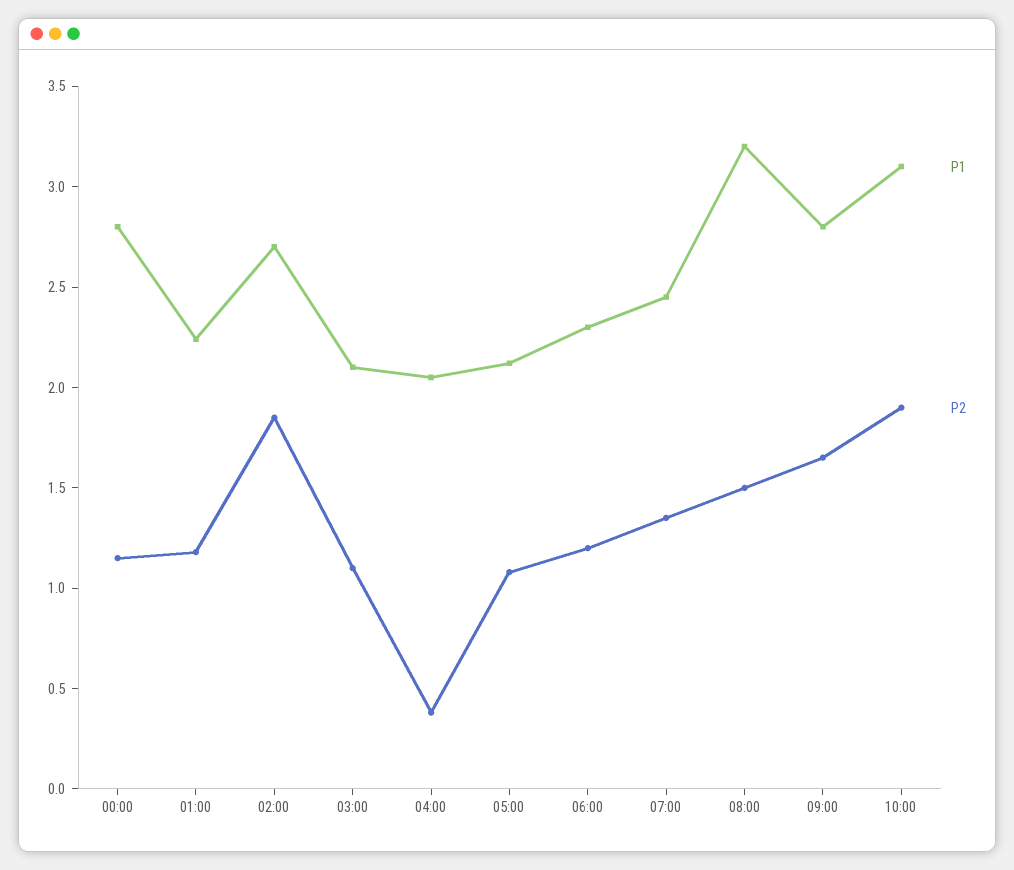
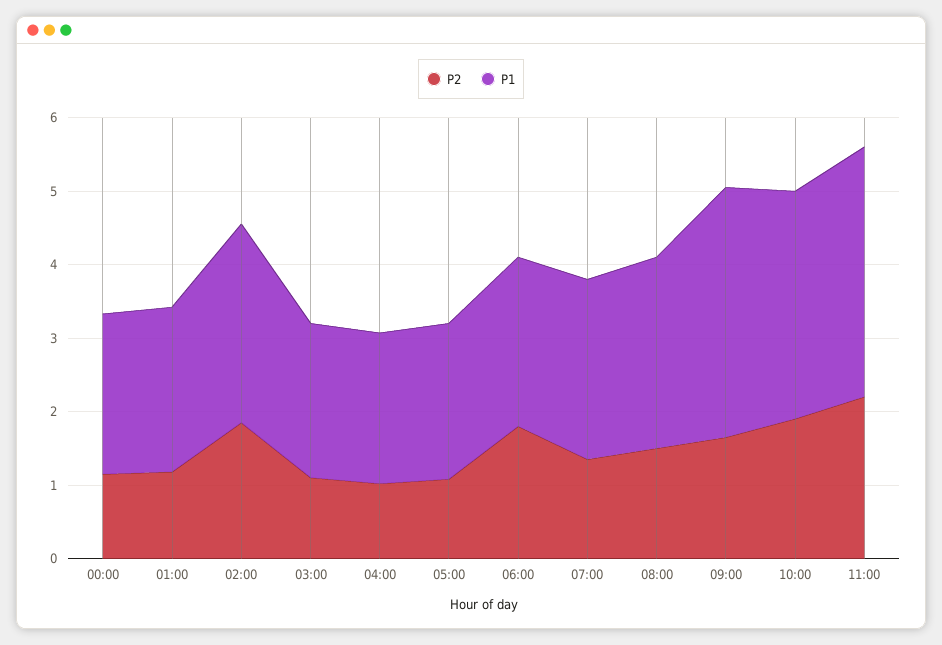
P1, 00:00: 2.8 -> 2.2
P2, 04:00: 0.4 -> 1
P2, 06:00: 1.2 -> 1.8
P1, 08:00: 3.2 -> 2.6
P1, 09:00: 2.8 -> 3.4
P2, 11:00: none -> 2.2
P1, 11:00: none -> 3.4

